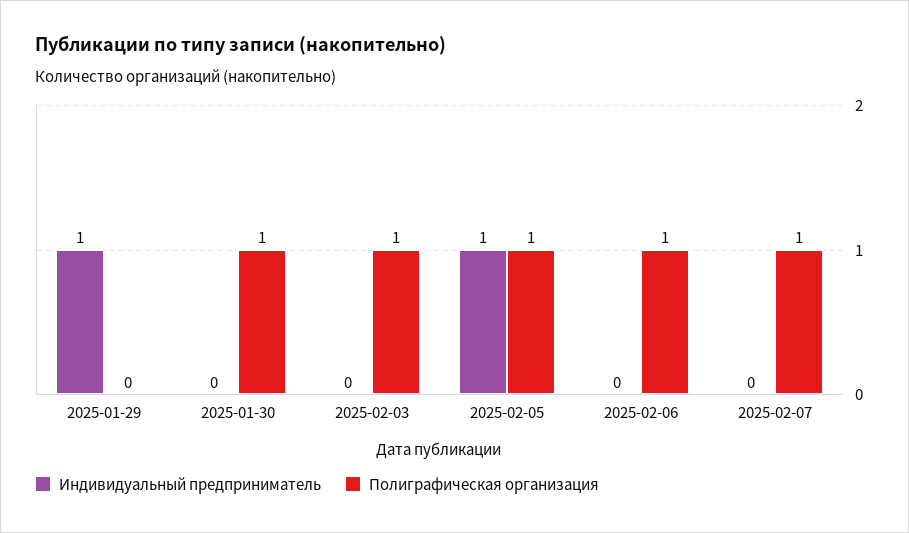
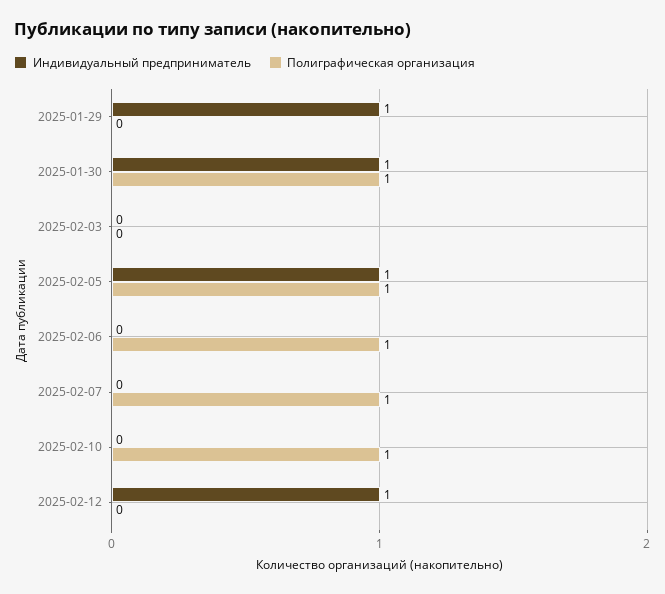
Индивидуальный предприниматель, 2025-01-30: 0 -> 1
Полиграфическая организация, 2025-02-03: 1 -> 0
Индивидуальный предприниматель, 2025-02-10: none -> 0
Полиграфическая организация, 2025-02-10: none -> 1
Индивидуальный предприниматель, 2025-02-12: none -> 1
Полиграфическая организация, 2025-02-12: none -> 0

